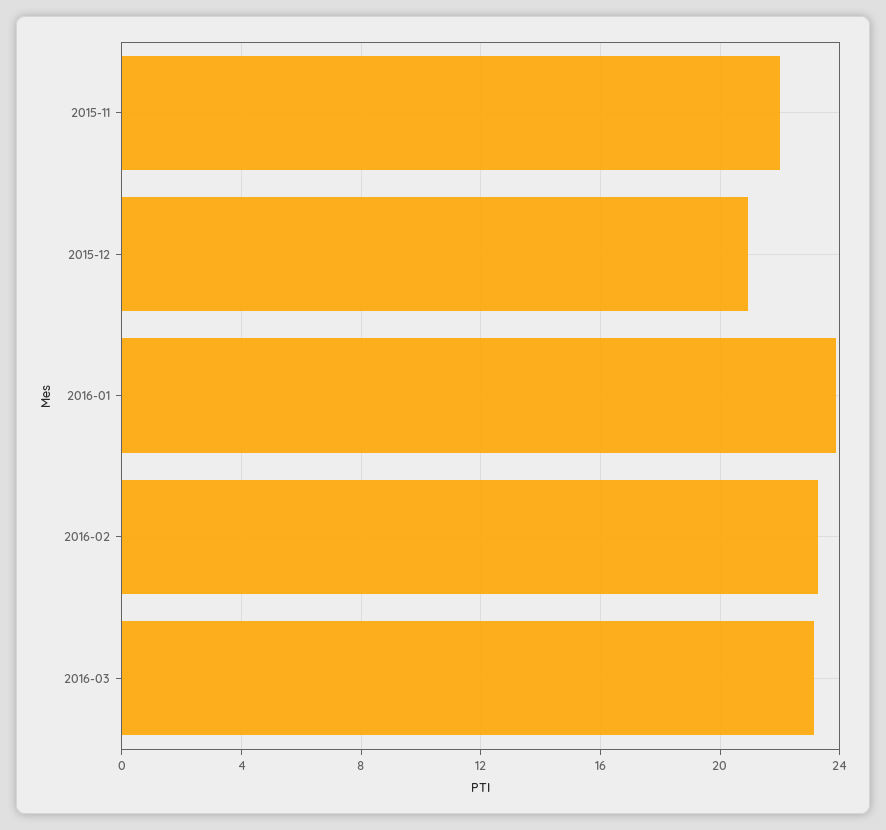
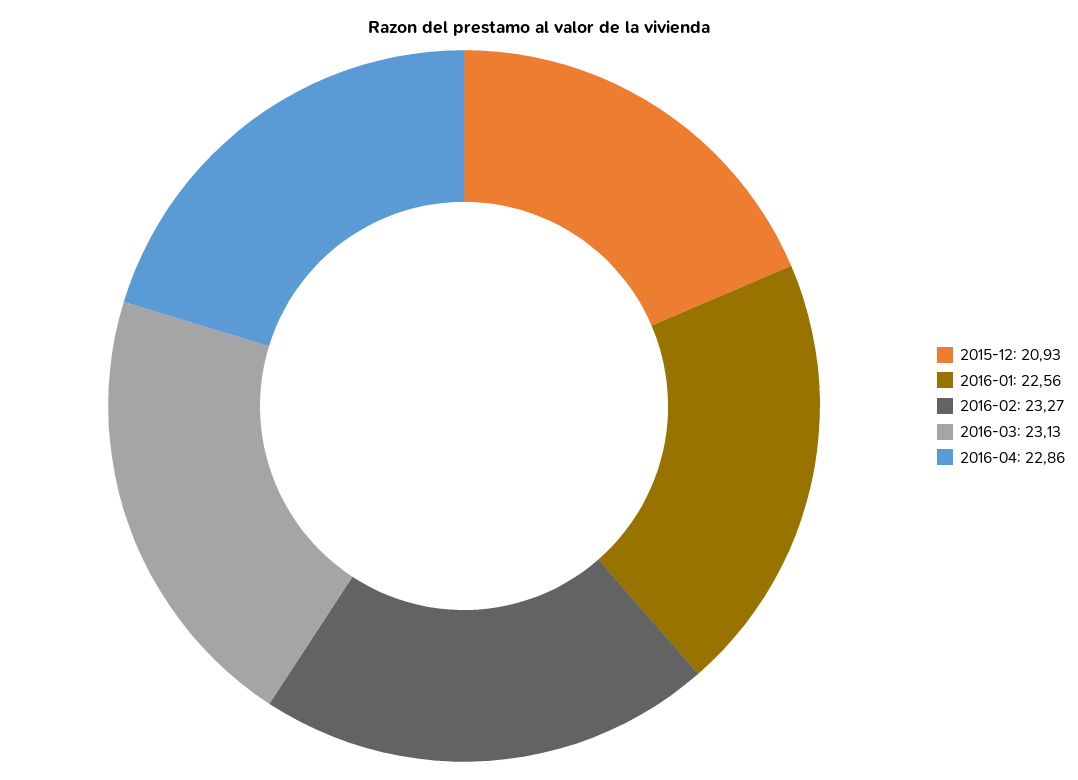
2015-11: 22 -> none
2016-01: 24 -> 22.56
2016-04: none -> 22.86

